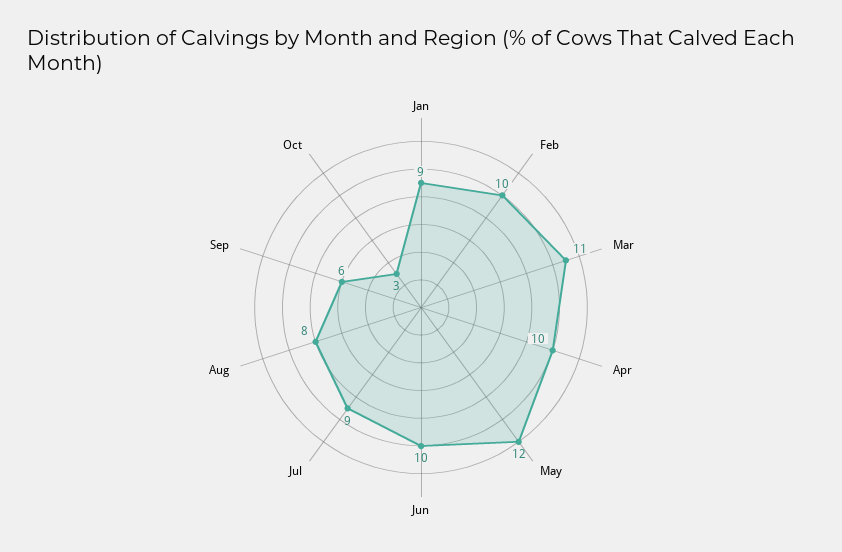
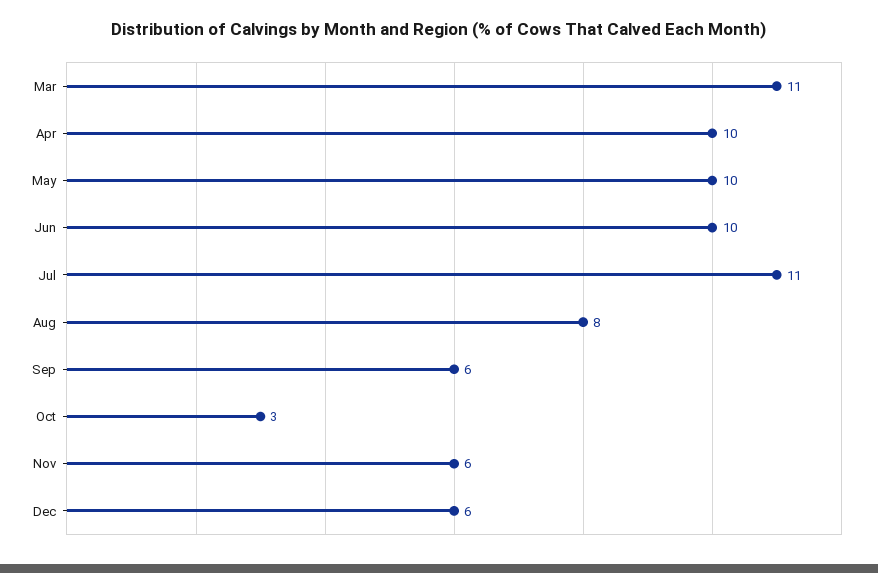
Jan: 9 -> none
Feb: 10 -> none
May: 12 -> 10
Jul: 9 -> 11
Nov: none -> 6
Dec: none -> 6

